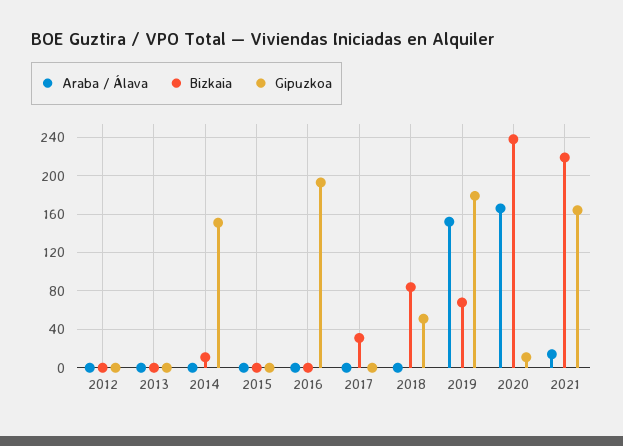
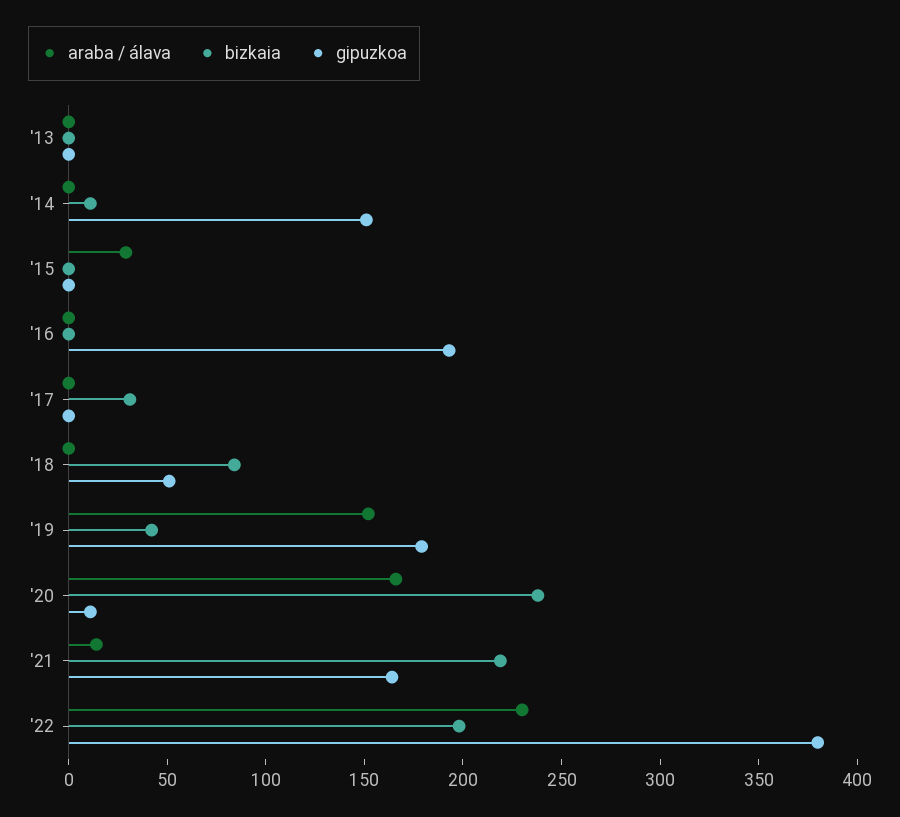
Araba / Álava, 2012: 0 -> none
Bizkaia, 2012: 0 -> none
Gipuzkoa, 2012: 0 -> none
Araba / Álava, 2015: 0 -> 30
Bizkaia, 2019: 70 -> 40
Araba / Álava, '22: none -> 230
Bizkaia, '22: none -> 200
Gipuzkoa, '22: none -> 380

